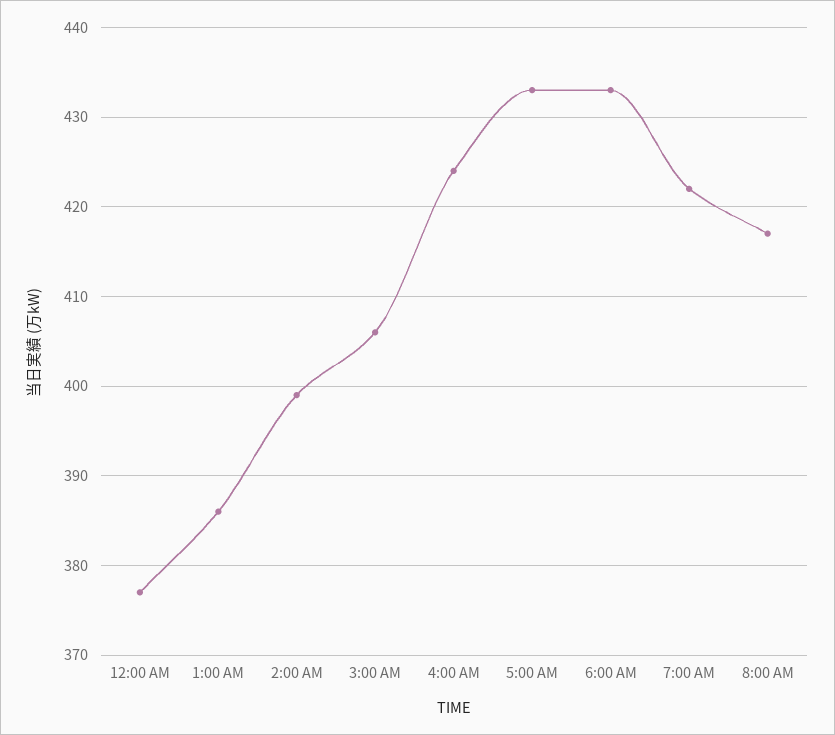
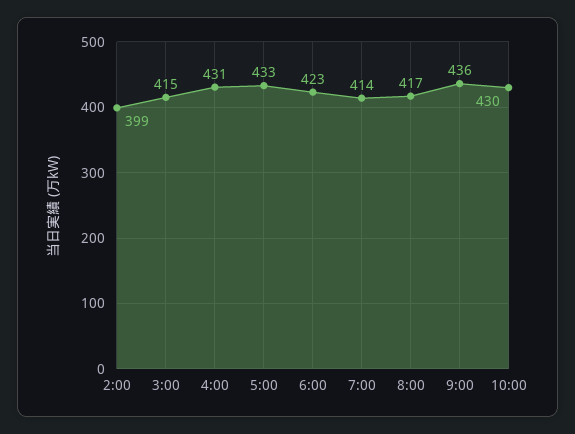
12:00 AM: 377 -> none
1:00 AM: 386 -> none
3:00 AM: 406 -> 415
4:00 AM: 424 -> 431
6:00 AM: 433 -> 423
7:00 AM: 422 -> 414
9:00: none -> 436
10:00: none -> 430

